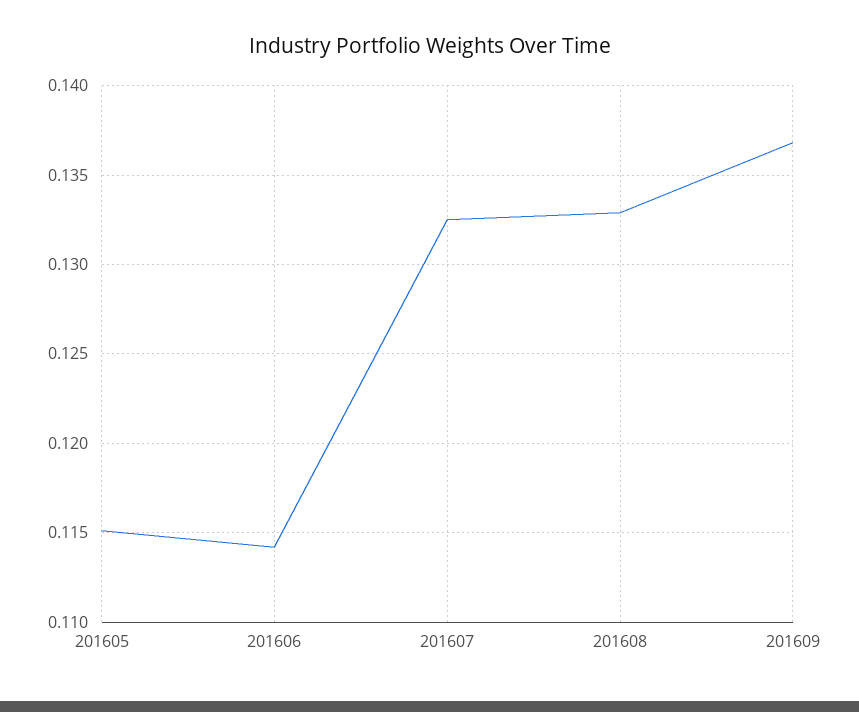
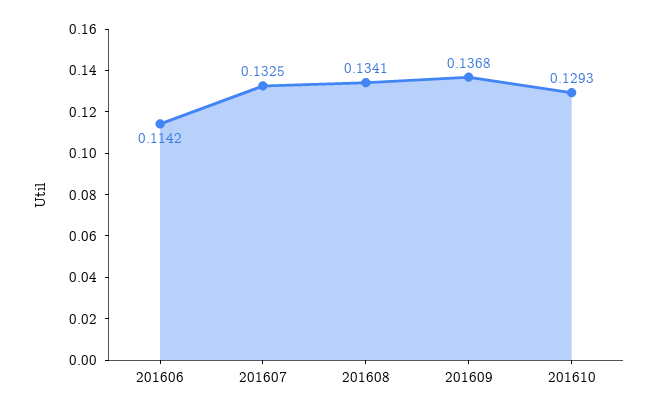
201605: 0.115 -> none
201608: 0.133 -> 0.1341
201610: none -> 0.1293

